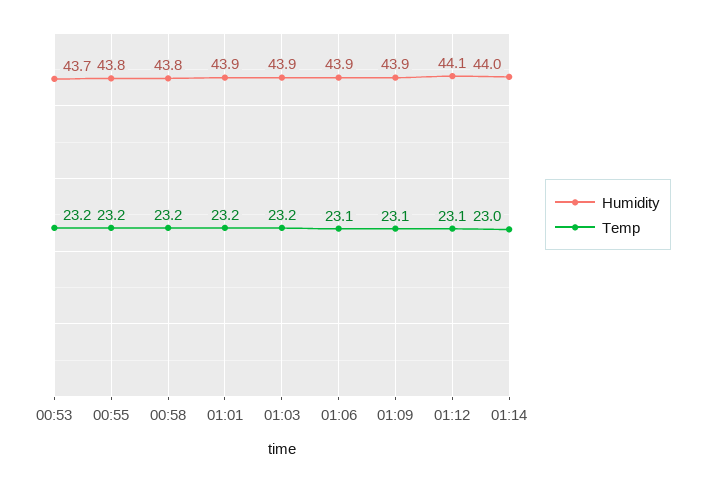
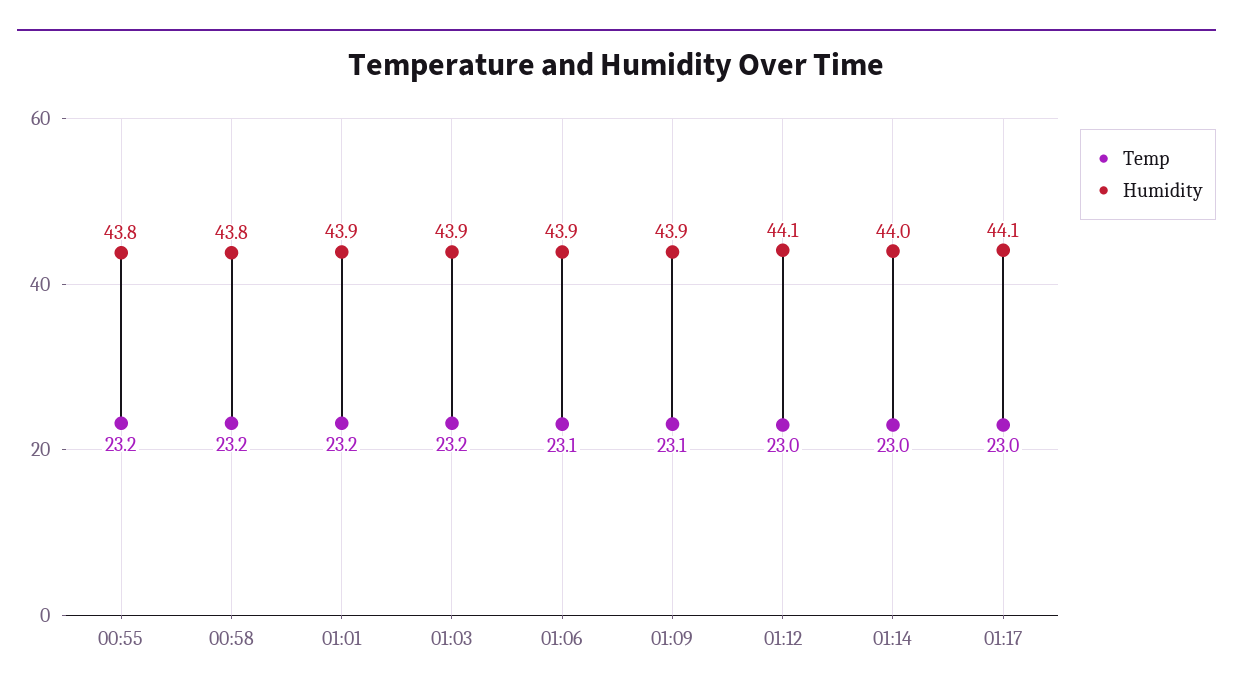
Humidity, 00:53: 43.7 -> none
Temp, 00:53: 23.2 -> none
Temp, 01:12: 23.1 -> 23
Temp, 01:17: none -> 23
Humidity, 01:17: none -> 44.1

